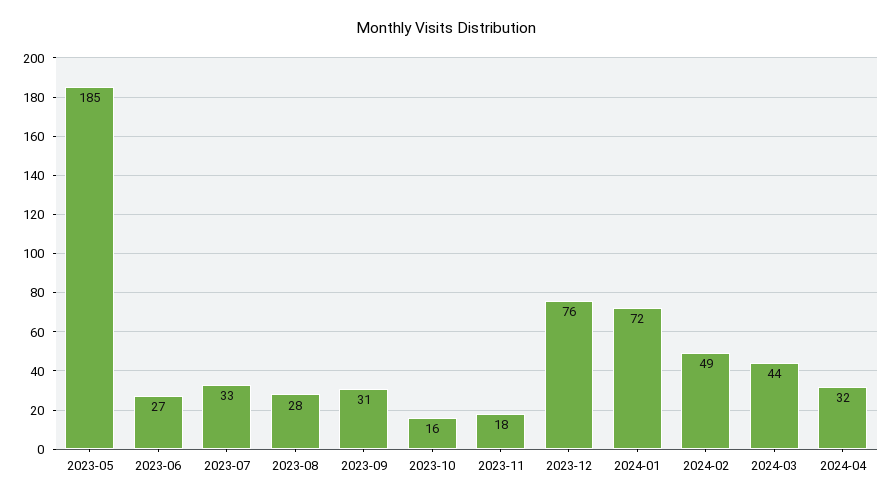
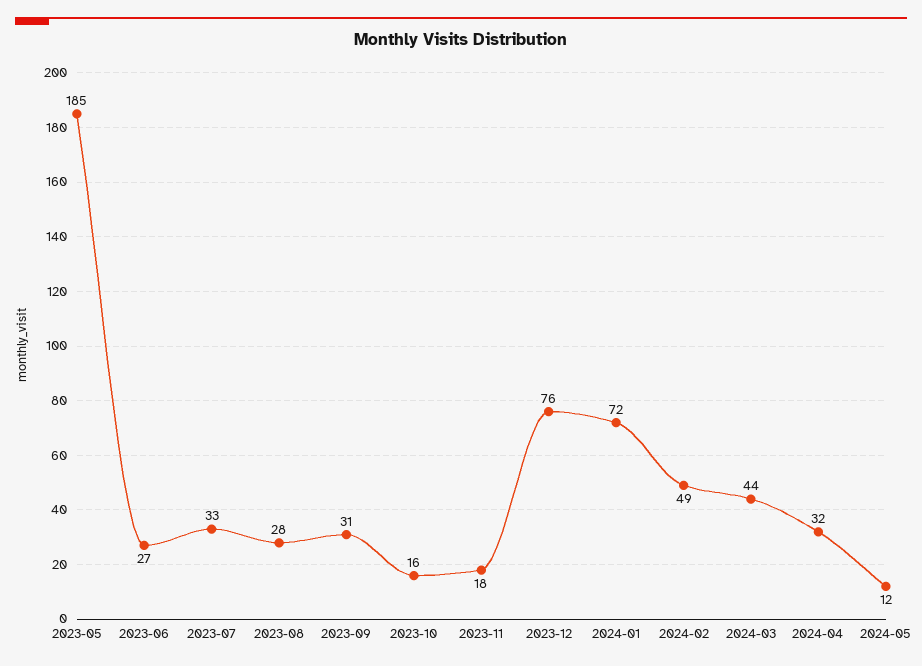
2024-05: none -> 12

